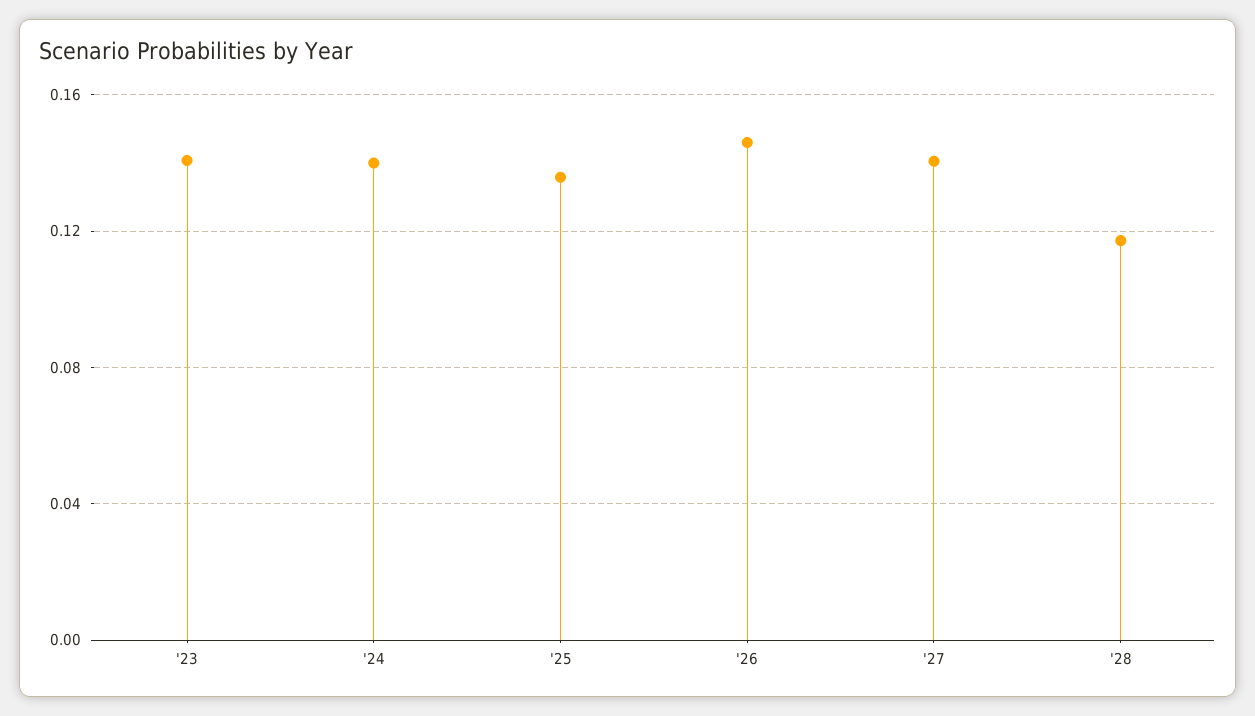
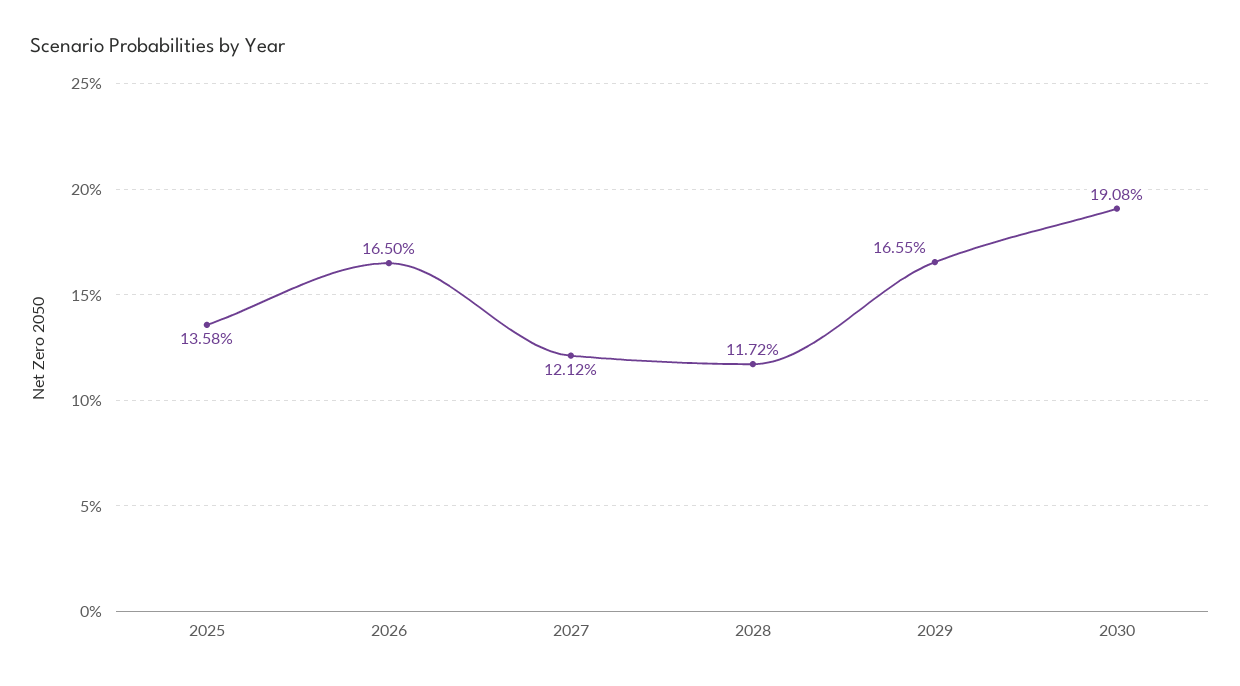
'23: 0.14 -> none
'24: 0.14 -> none
'26: 0.145 -> 0.165
'27: 0.14 -> 0.1212
2029: none -> 0.1655
2030: none -> 0.1908

